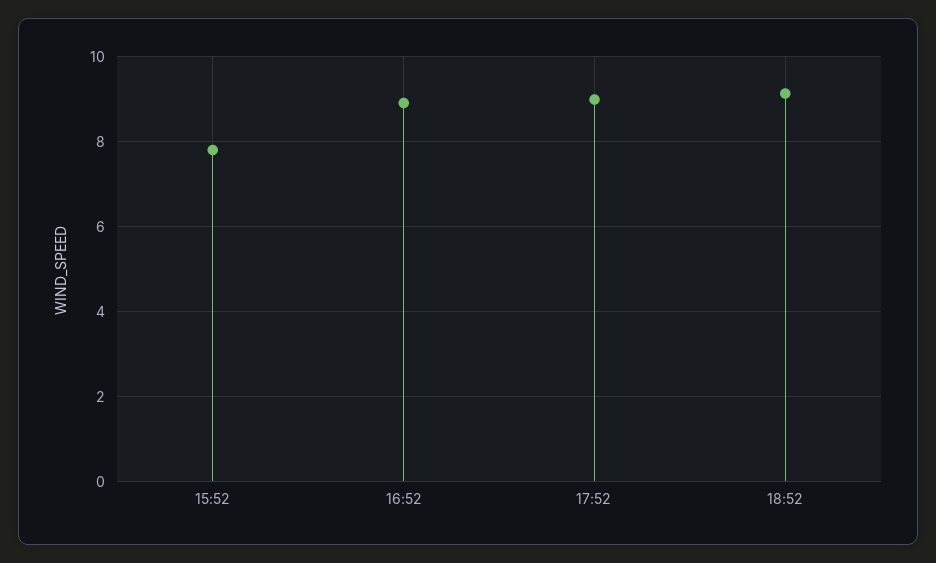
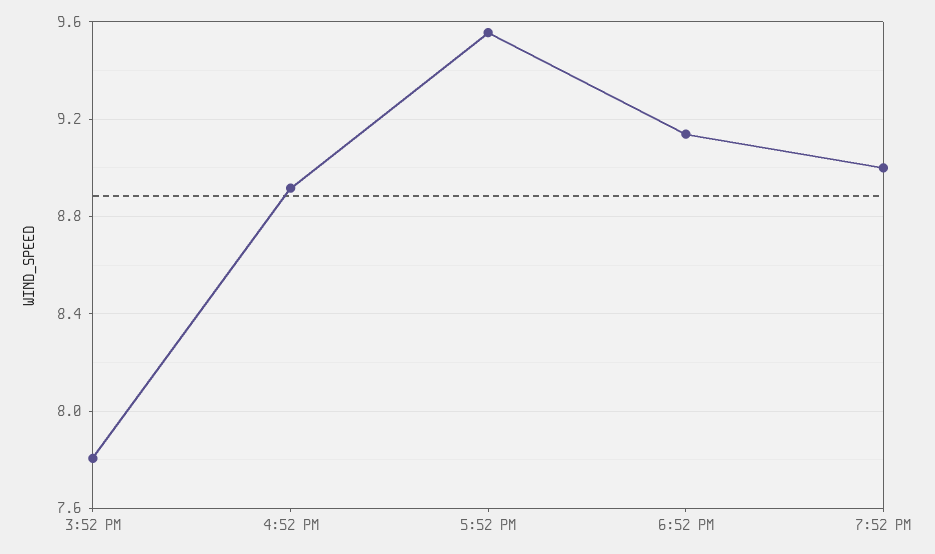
17:52: 9 -> 9.55
7:52 PM: none -> 9

